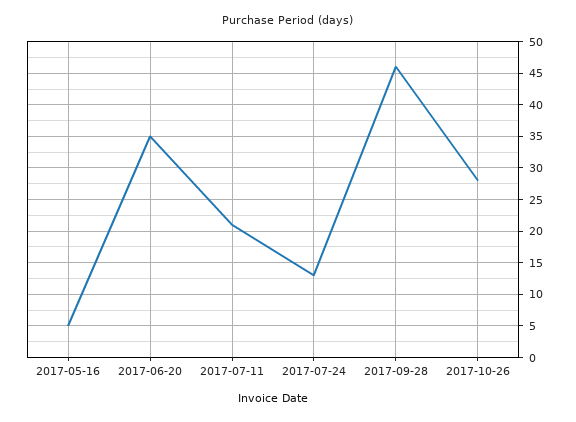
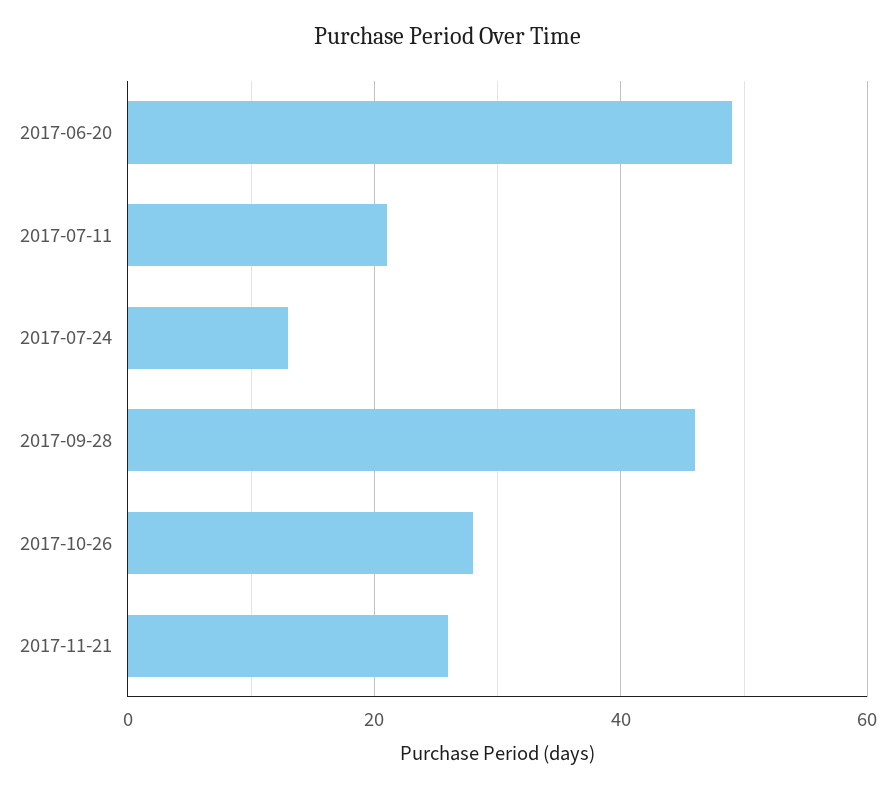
2017-05-16: 5 -> none
2017-06-20: 35 -> 50
2017-11-21: none -> 25

